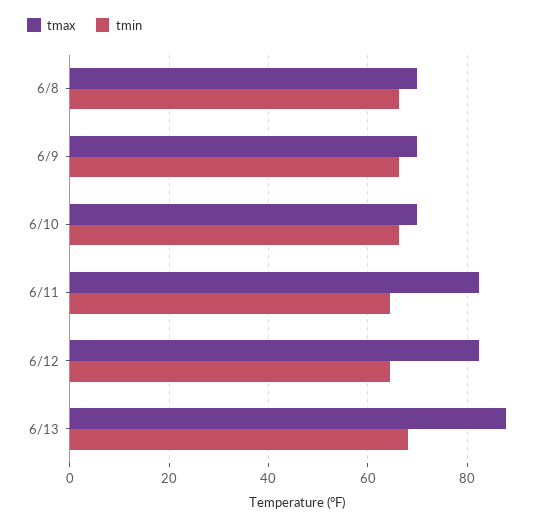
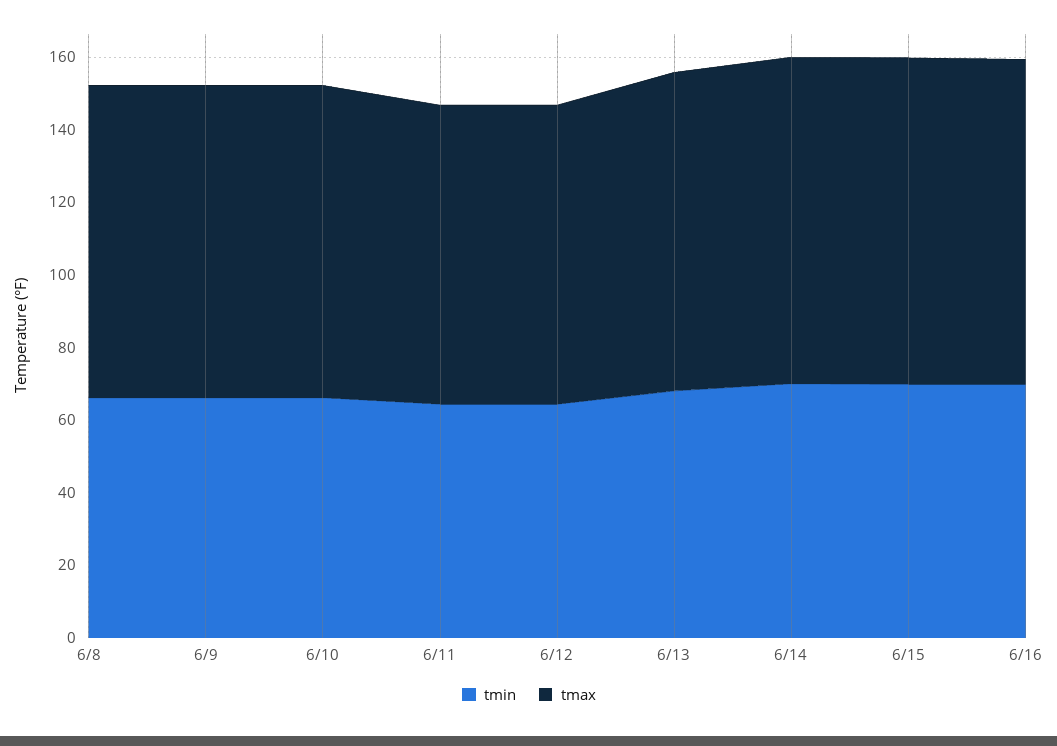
tmax, 6/8: 70 -> 85
tmax, 6/9: 70 -> 85
tmax, 6/10: 70 -> 85
tmin, 6/14: none -> 70
tmax, 6/14: none -> 90
tmin, 6/15: none -> 70
tmax, 6/15: none -> 90
tmin, 6/16: none -> 70
tmax, 6/16: none -> 90

